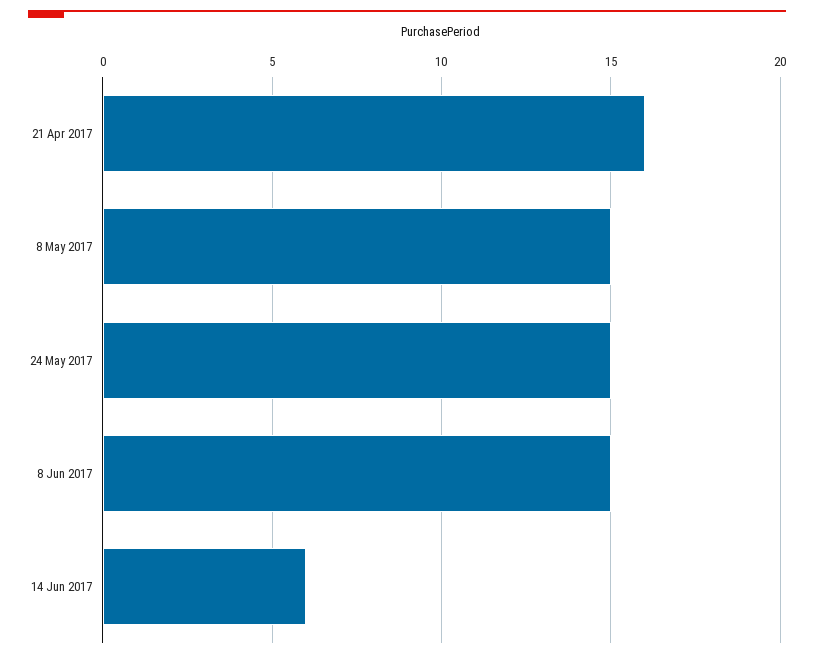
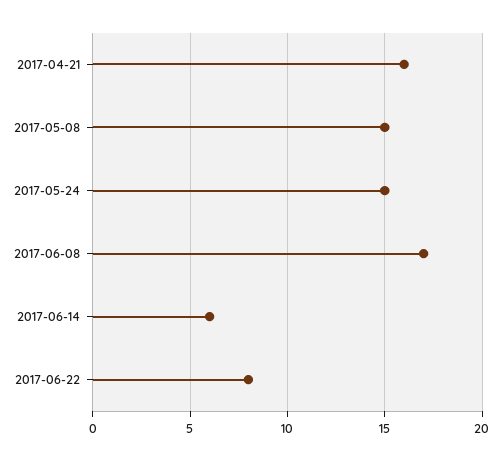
8 Jun 2017: 15 -> 17
2017-06-22: none -> 8

